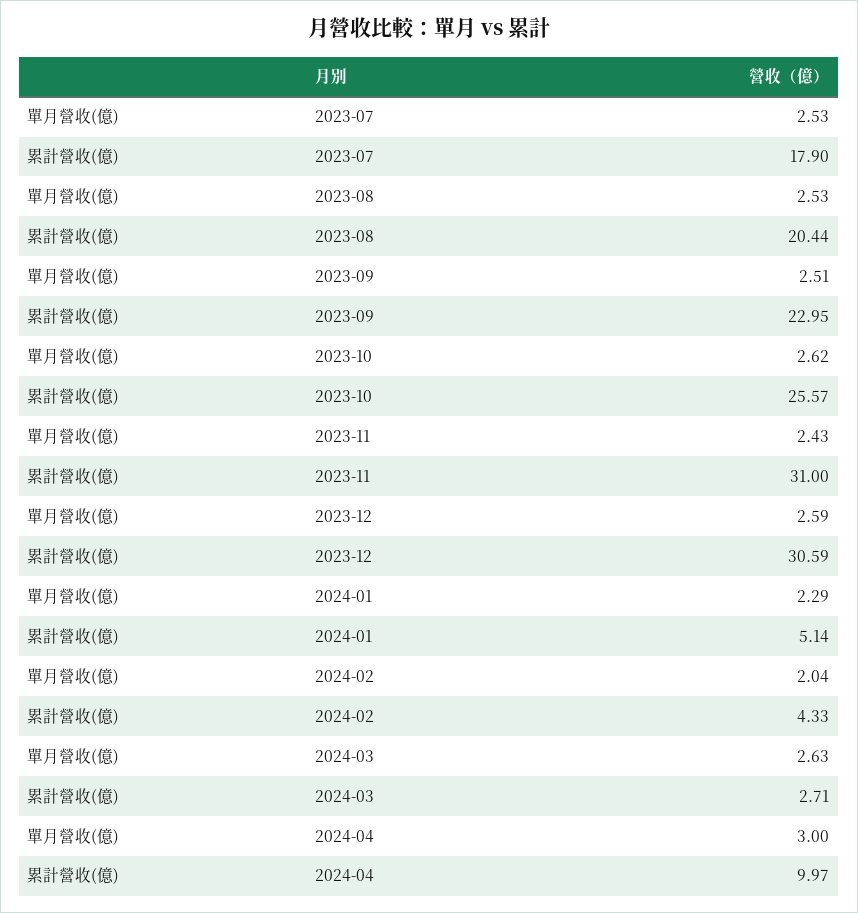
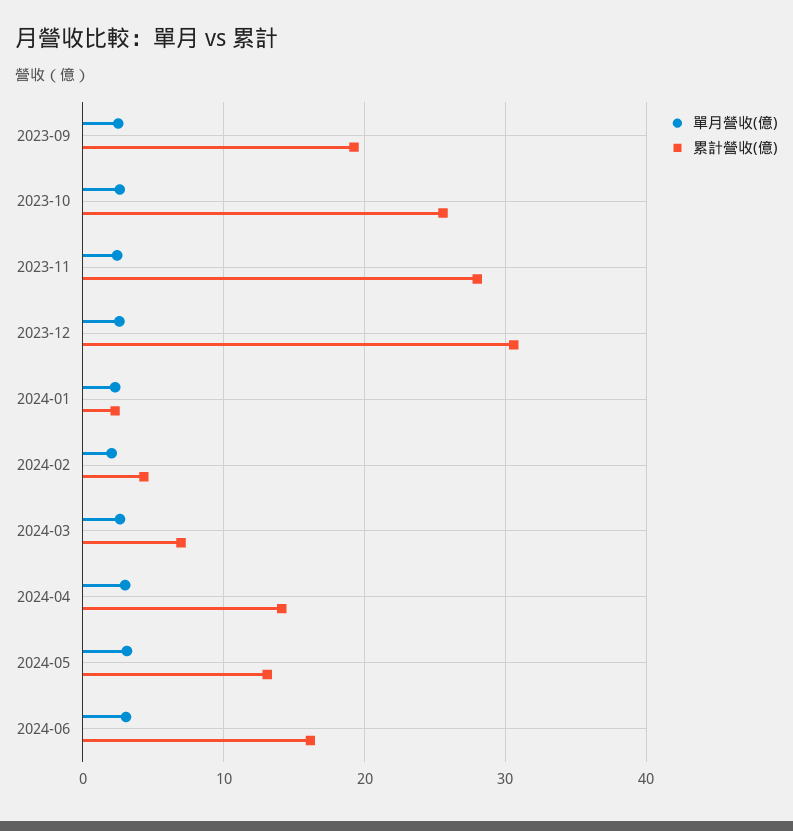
單月營收(億), 2023-07: 2.53 -> none
累計營收(億), 2023-07: 17.9 -> none
單月營收(億), 2023-08: 2.53 -> none
累計營收(億), 2023-08: 20.44 -> none
累計營收(億), 2023-09: 22.95 -> 19
累計營收(億), 2023-11: 31 -> 28
累計營收(億), 2024-01: 5.14 -> 2
累計營收(億), 2024-03: 2.71 -> 7
累計營收(億), 2024-04: 9.97 -> 14
單月營收(億), 2024-05: none -> 3
累計營收(億), 2024-05: none -> 13
單月營收(億), 2024-06: none -> 3
累計營收(億), 2024-06: none -> 16

